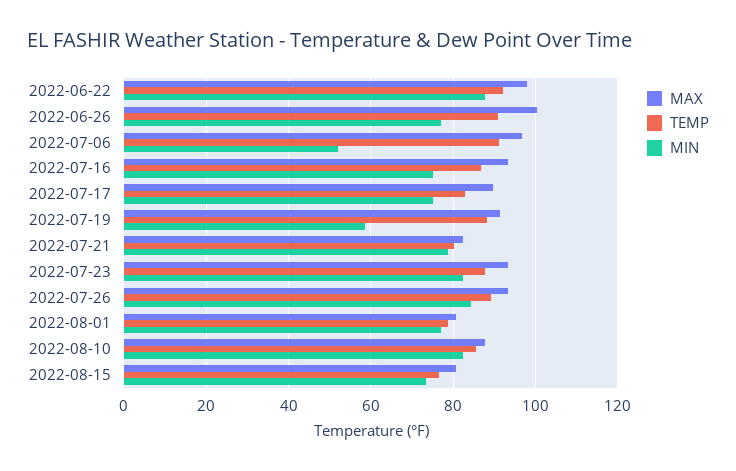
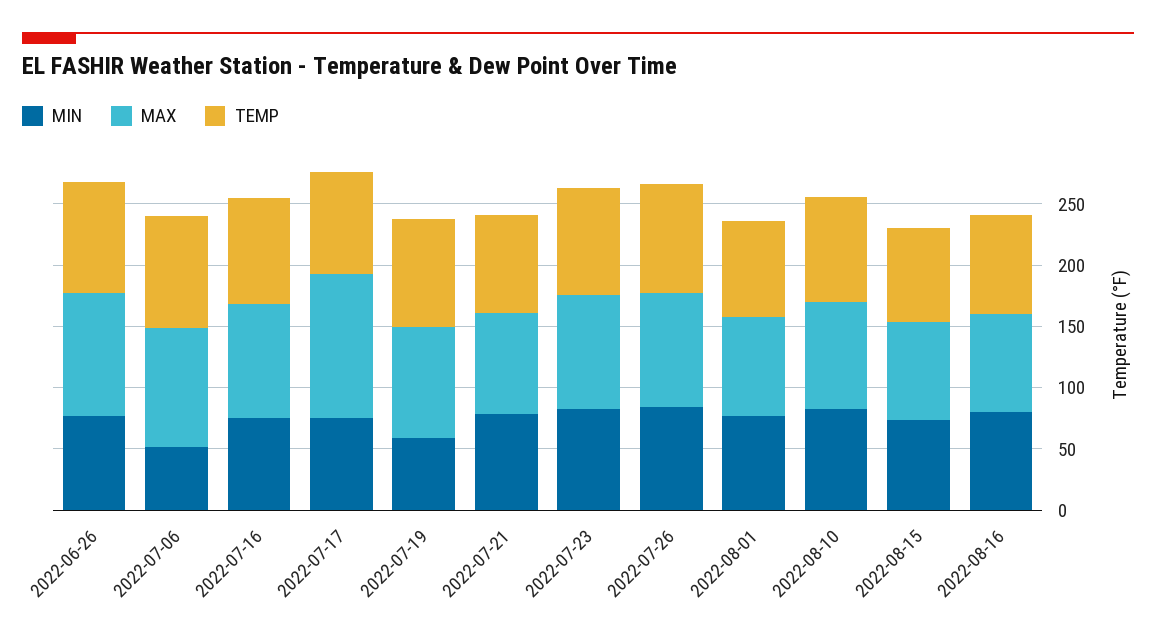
MAX, 2022-06-22: 98 -> none
TEMP, 2022-06-22: 92 -> none
MIN, 2022-06-22: 88 -> none
MAX, 2022-07-17: 90 -> 120
MIN, 2022-08-16: none -> 80
MAX, 2022-08-16: none -> 80
TEMP, 2022-08-16: none -> 80

